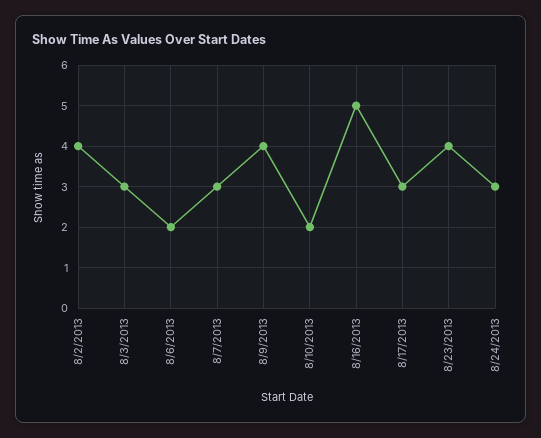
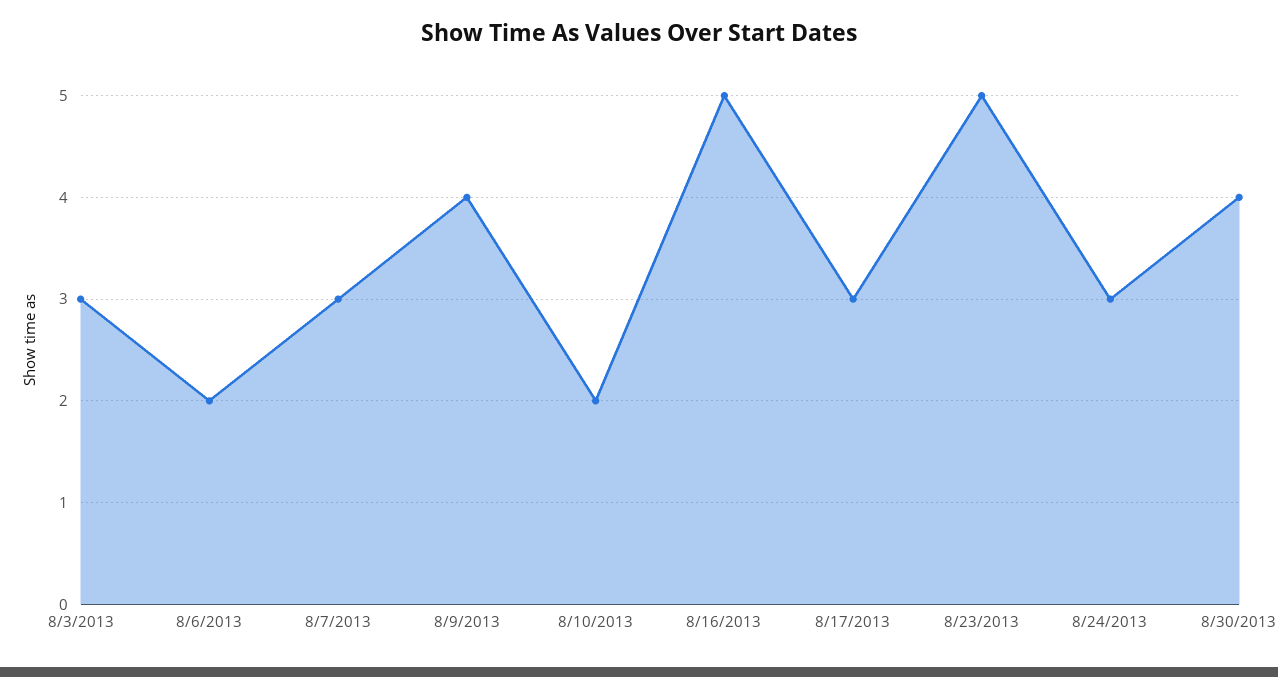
8/2/2013: 4 -> none
8/23/2013: 4 -> 5
8/30/2013: none -> 4

